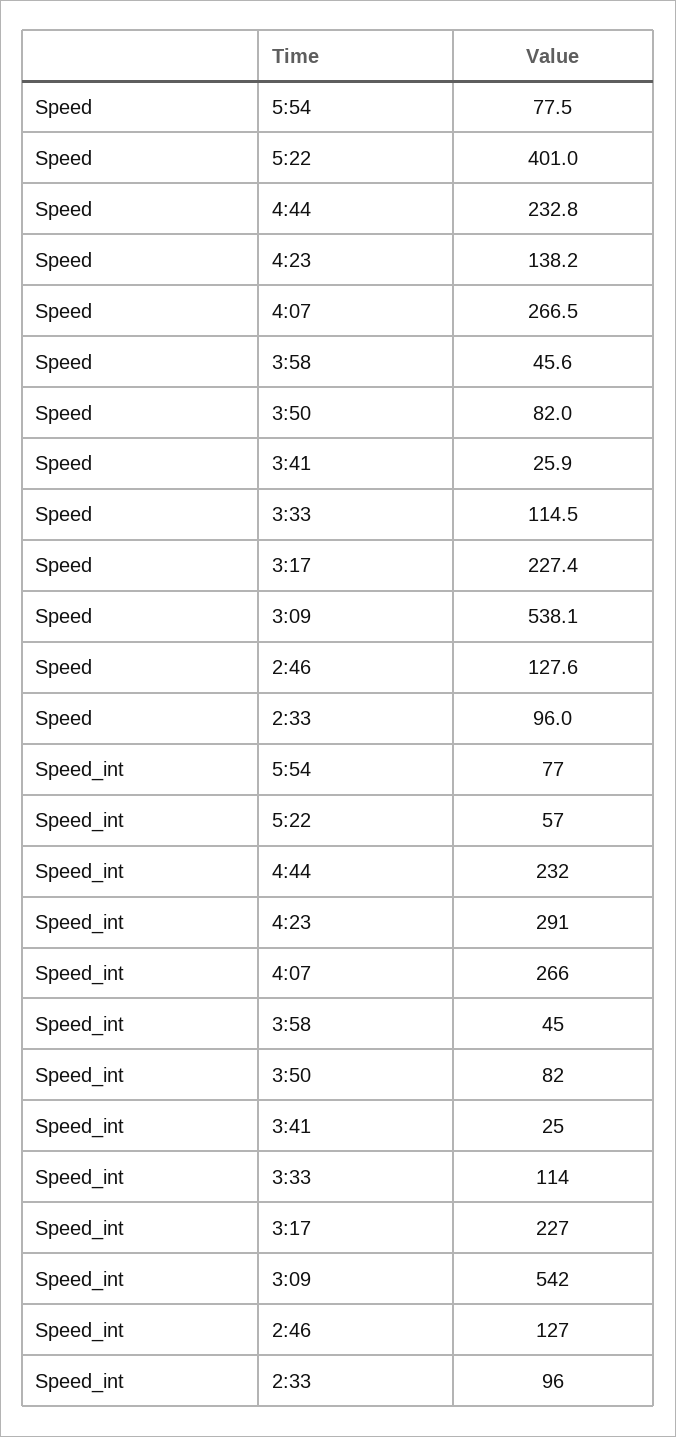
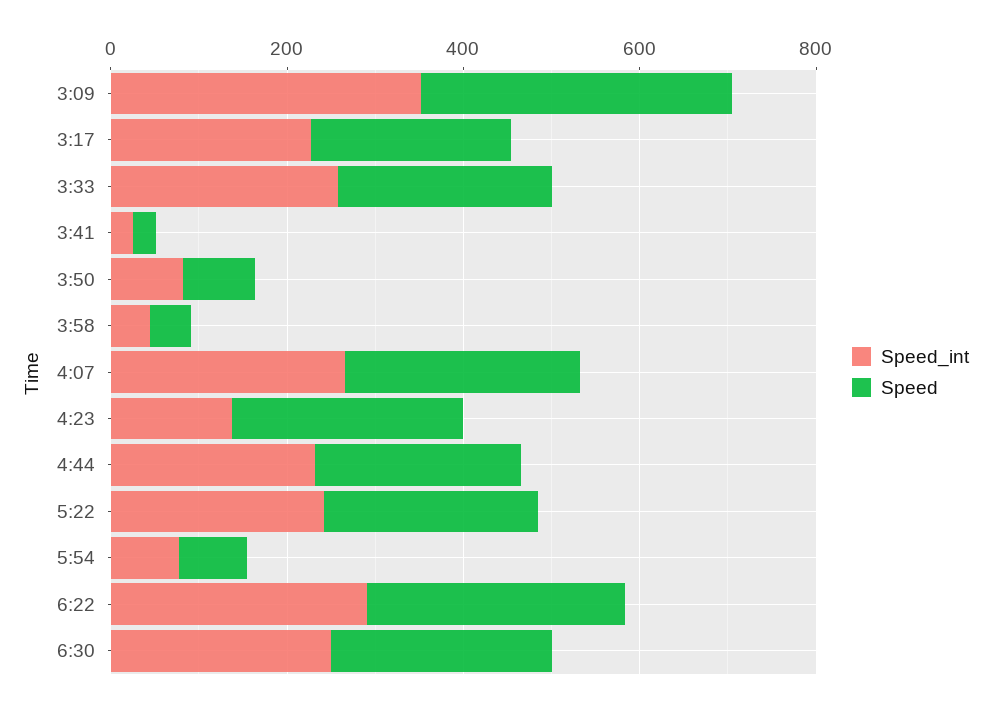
Speed, 5:22: 401 -> 250
Speed, 4:23: 138.2 -> 250
Speed, 3:33: 114.5 -> 250
Speed, 3:09: 538.1 -> 350
Speed, 2:46: 127.6 -> none
Speed, 2:33: 96 -> none
Speed_int, 5:22: 57 -> 250
Speed_int, 4:23: 291 -> 150
Speed_int, 3:33: 114 -> 250
Speed_int, 3:09: 542 -> 350
Speed_int, 2:46: 127 -> none
Speed_int, 2:33: 96 -> none
Speed_int, 6:22: none -> 300
Speed, 6:22: none -> 300
Speed_int, 6:30: none -> 250
Speed, 6:30: none -> 250

